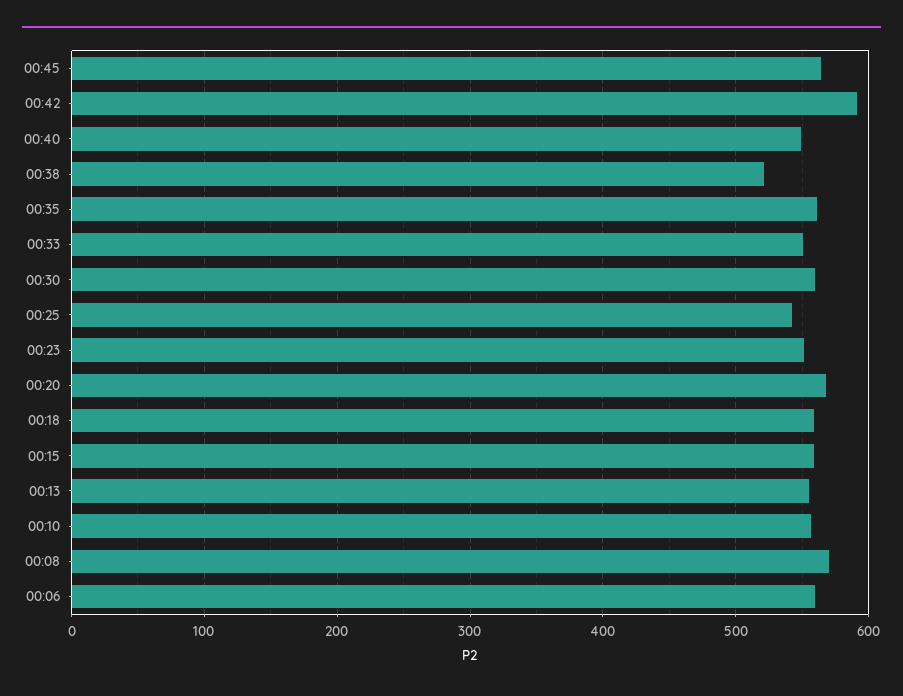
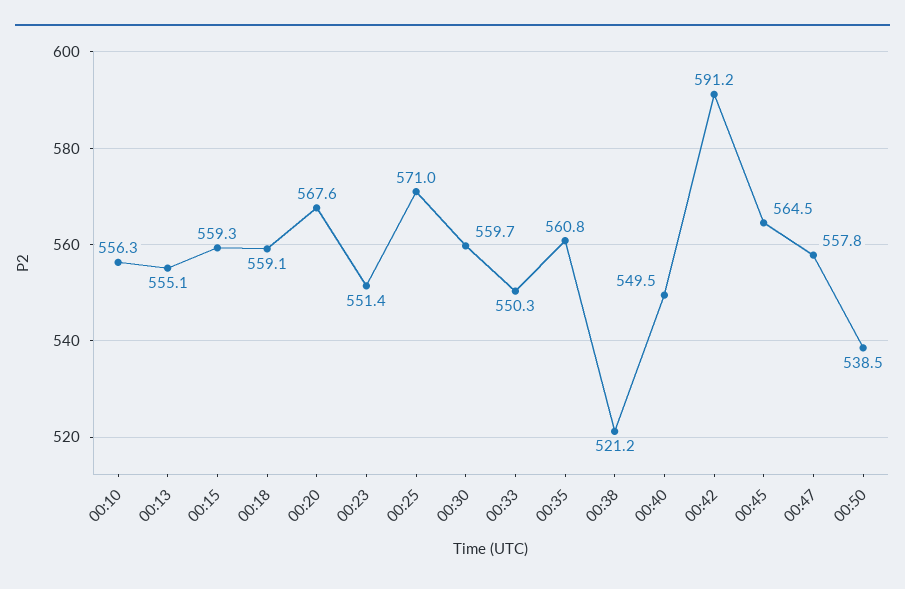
00:25: 540 -> 571
00:08: 570 -> none
00:06: 560 -> none
00:47: none -> 557.8
00:50: none -> 538.5

